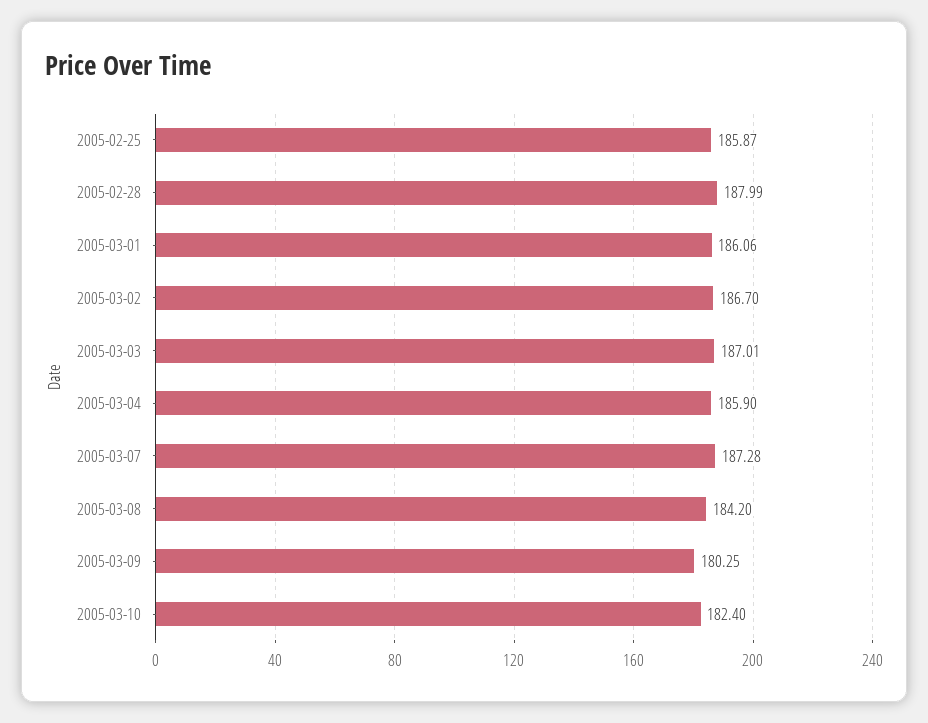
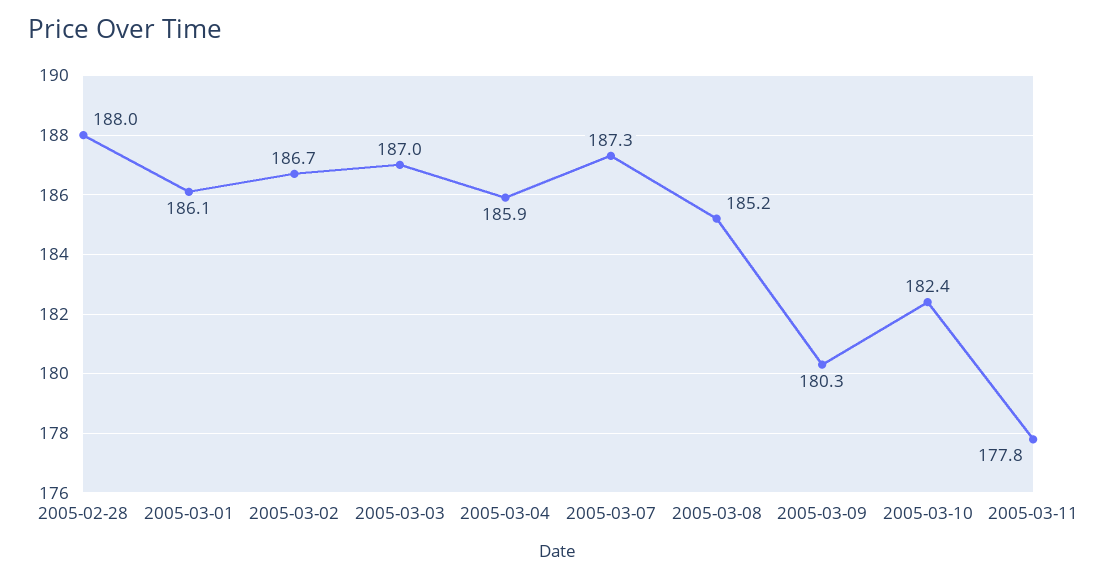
2005-02-25: 185.87 -> none
2005-03-08: 184.2 -> 185.2
2005-03-11: none -> 177.8

